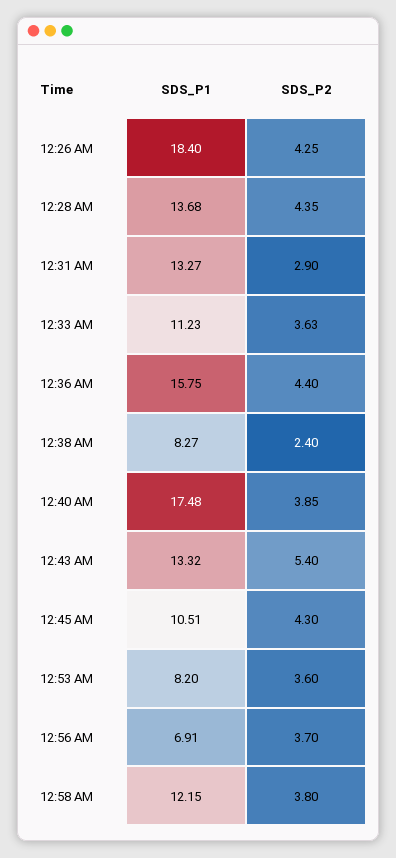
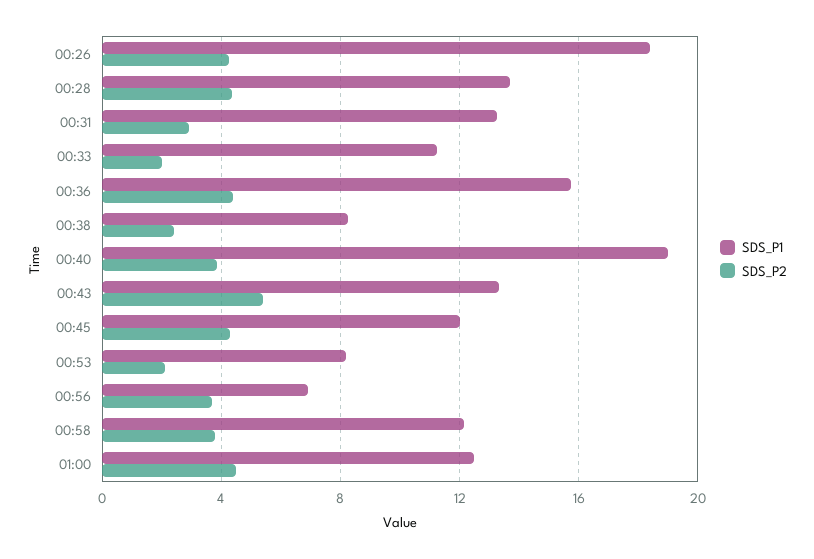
SDS_P2, 12:33 AM: 3.63 -> 2
SDS_P1, 12:40 AM: 17.48 -> 19
SDS_P1, 12:45 AM: 10.51 -> 12
SDS_P2, 12:53 AM: 3.6 -> 2
SDS_P1, 01:00: none -> 12.5
SDS_P2, 01:00: none -> 4.5

